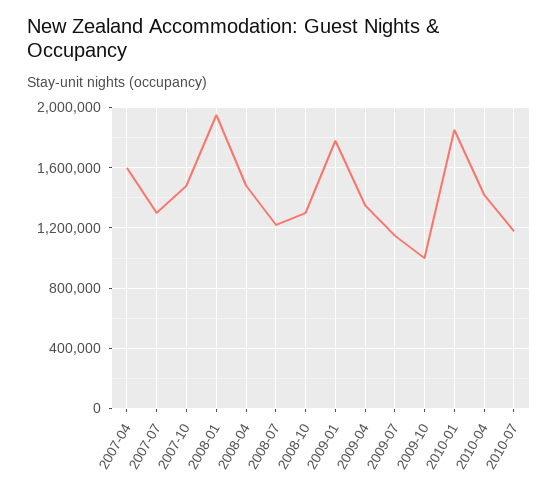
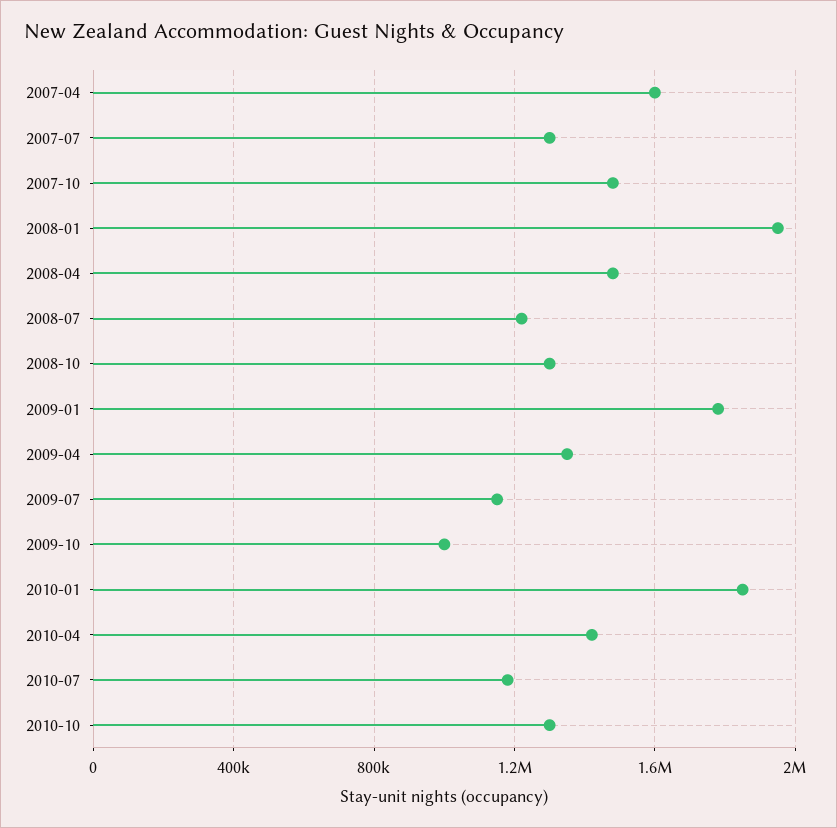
2010-10: none -> 1300000

